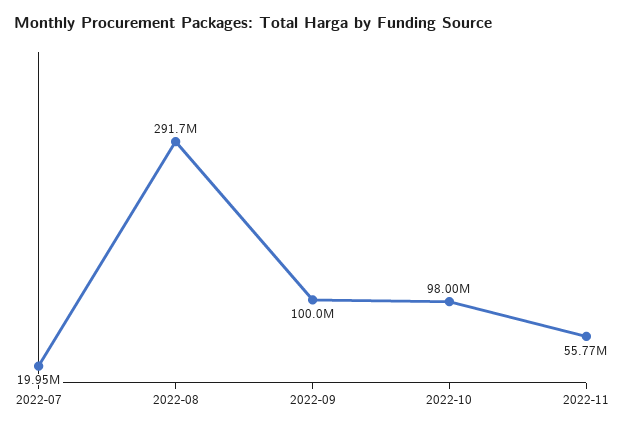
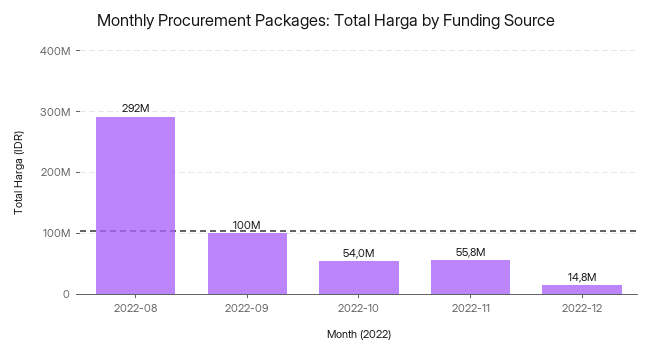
2022-07: 19950000 -> none
2022-10: 98000000 -> 54000000
2022-12: none -> 14800000

